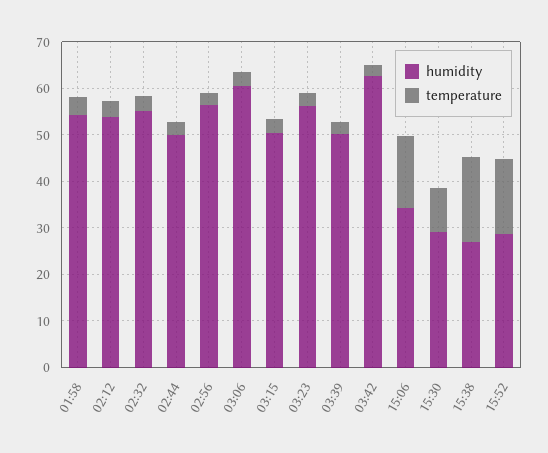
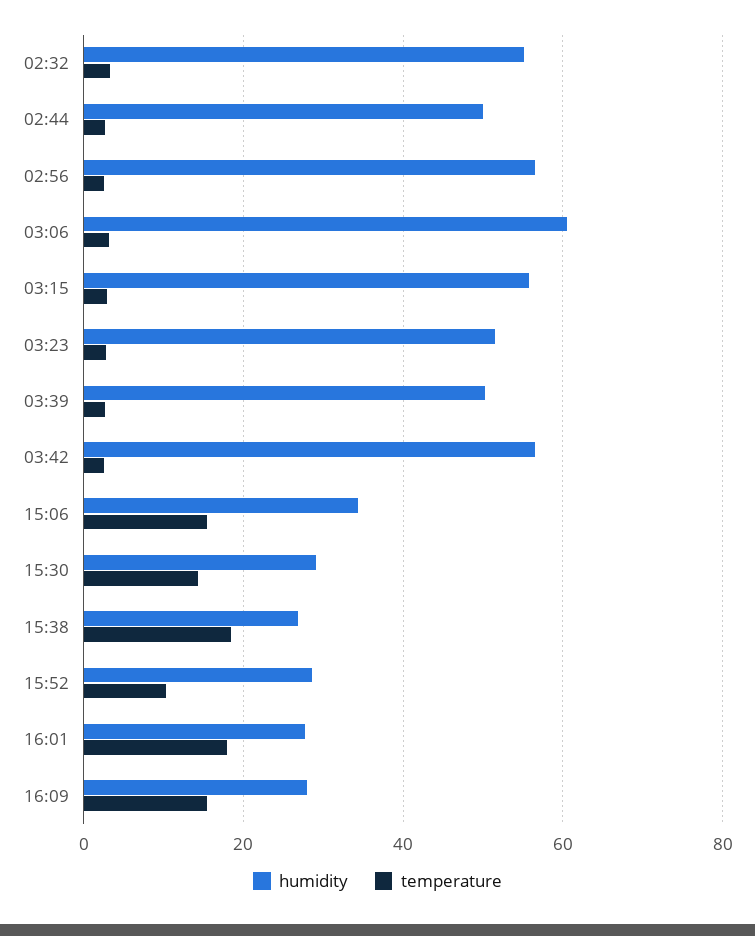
humidity, 01:58: 54 -> none
temperature, 01:58: 4 -> none
humidity, 02:12: 54 -> none
temperature, 02:12: 4 -> none
humidity, 03:15: 50 -> 56
humidity, 03:23: 56 -> 52
humidity, 03:42: 62 -> 56
temperature, 15:30: 10 -> 14
temperature, 15:52: 16 -> 10
humidity, 16:01: none -> 28
temperature, 16:01: none -> 18
humidity, 16:09: none -> 28
temperature, 16:09: none -> 16

